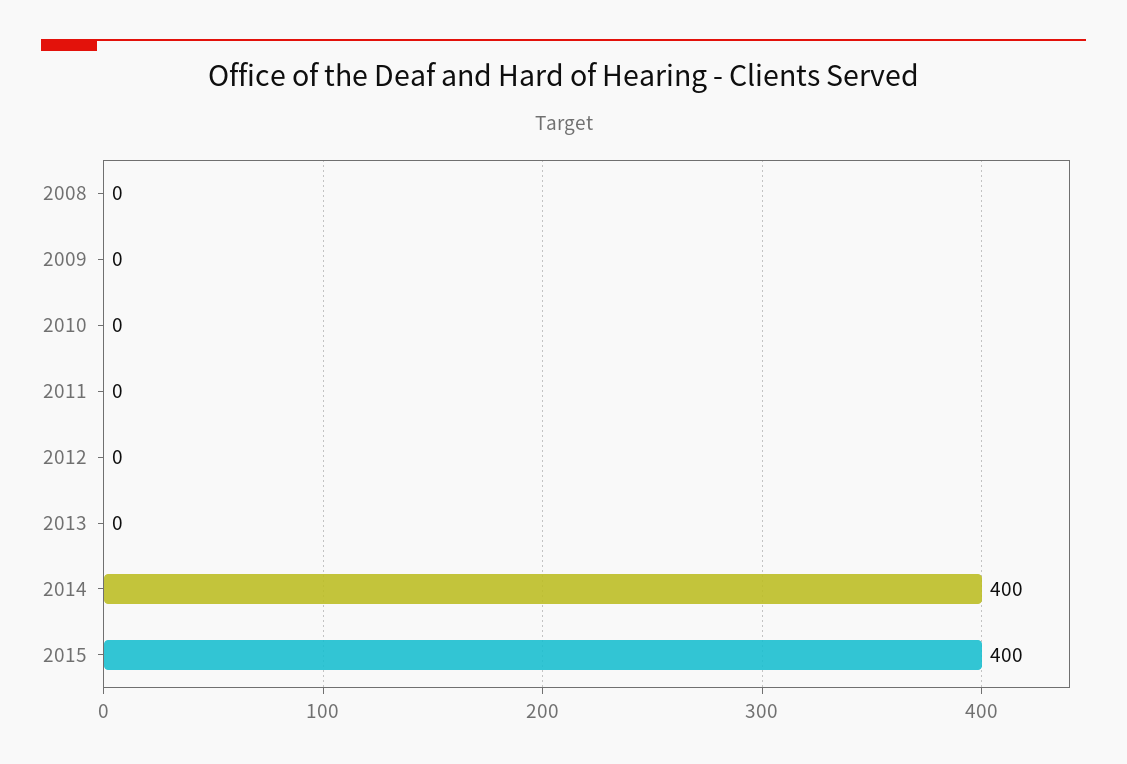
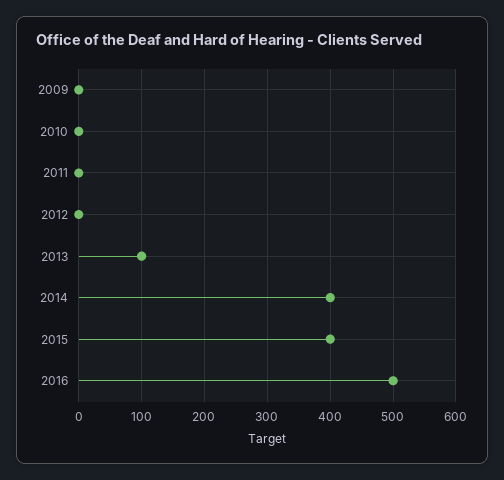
2008: 0 -> none
2013: 0 -> 100
2016: none -> 500

